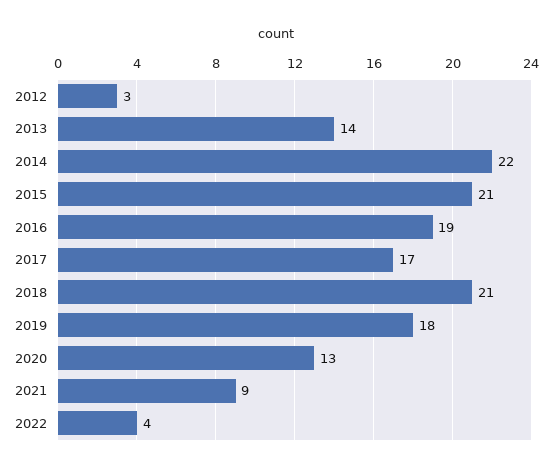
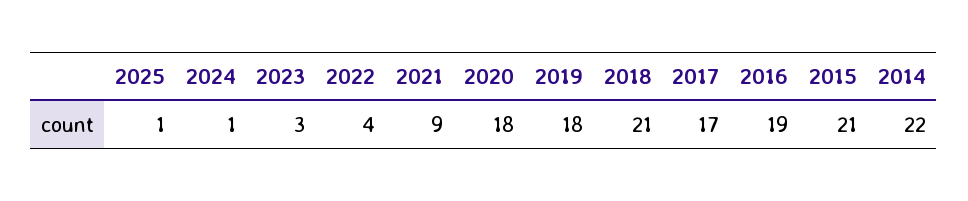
2012: 3 -> none
2013: 14 -> none
2020: 13 -> 18
2025: none -> 1
2024: none -> 1
2023: none -> 3

